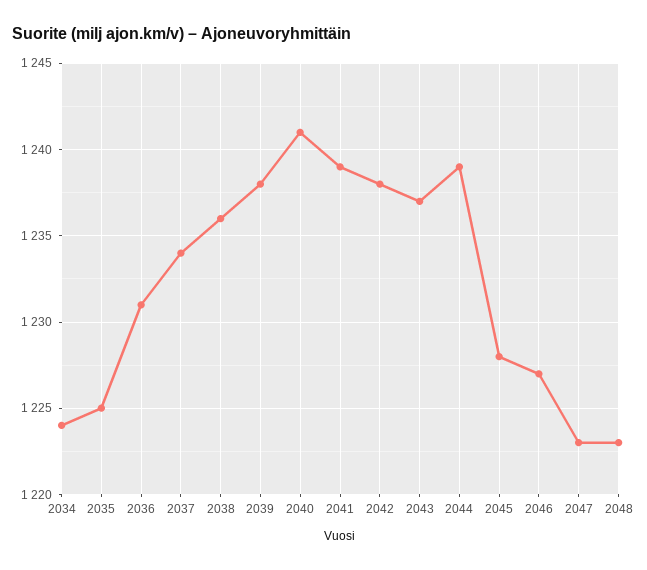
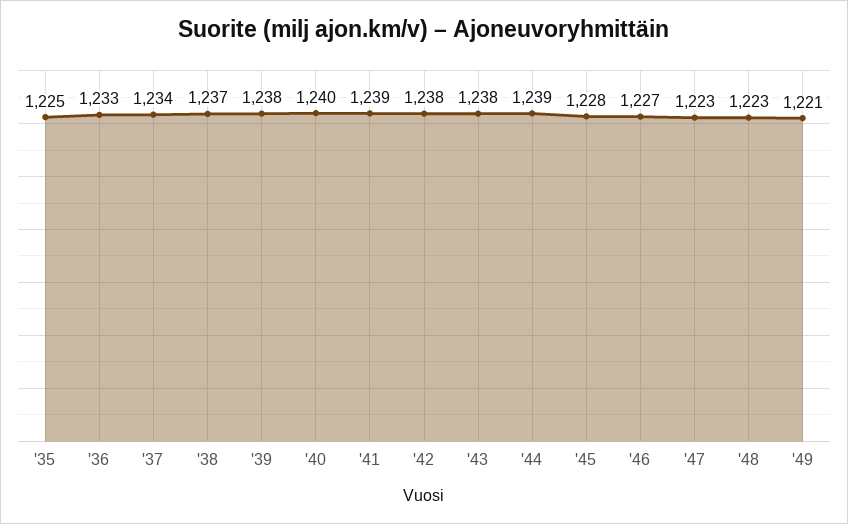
2034: 1224 -> none
2036: 1231 -> 1233
2038: 1236 -> 1237
2040: 1241 -> 1240
2043: 1237 -> 1238
'49: none -> 1221

